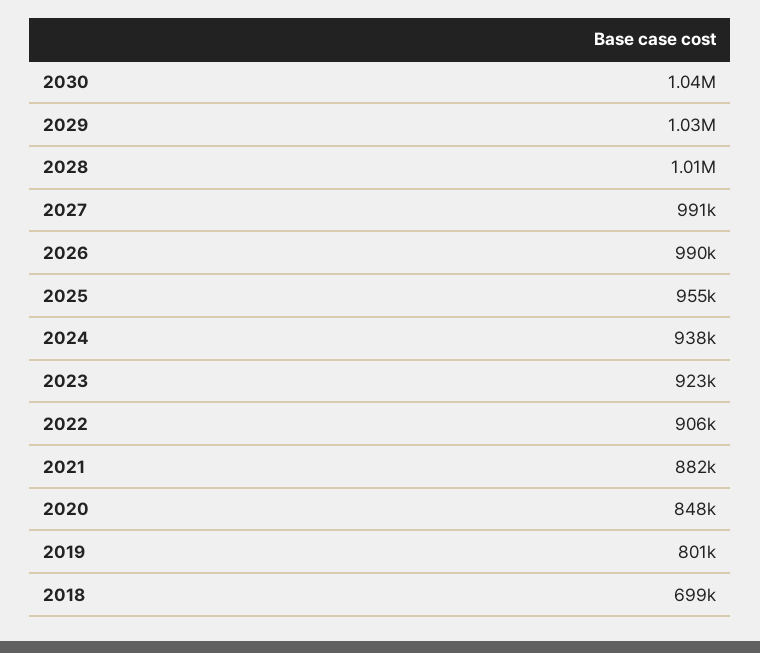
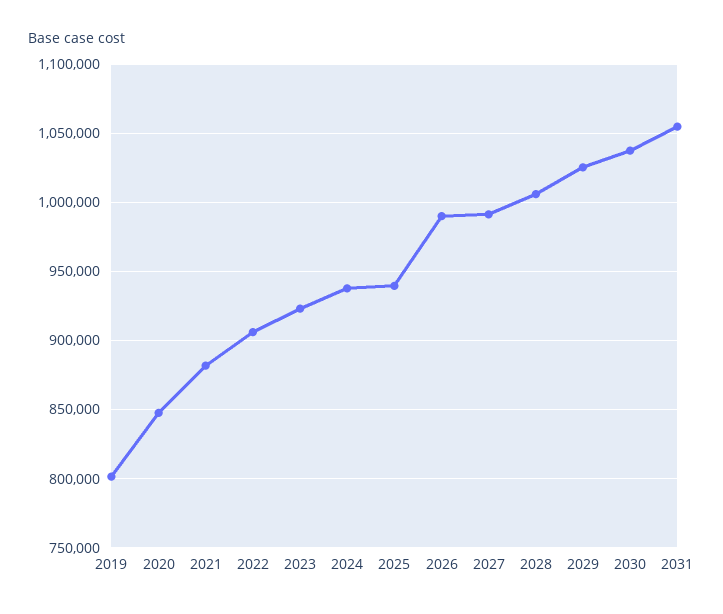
2025: 955000 -> 940000
2018: 699000 -> none
2031: none -> 1055000

